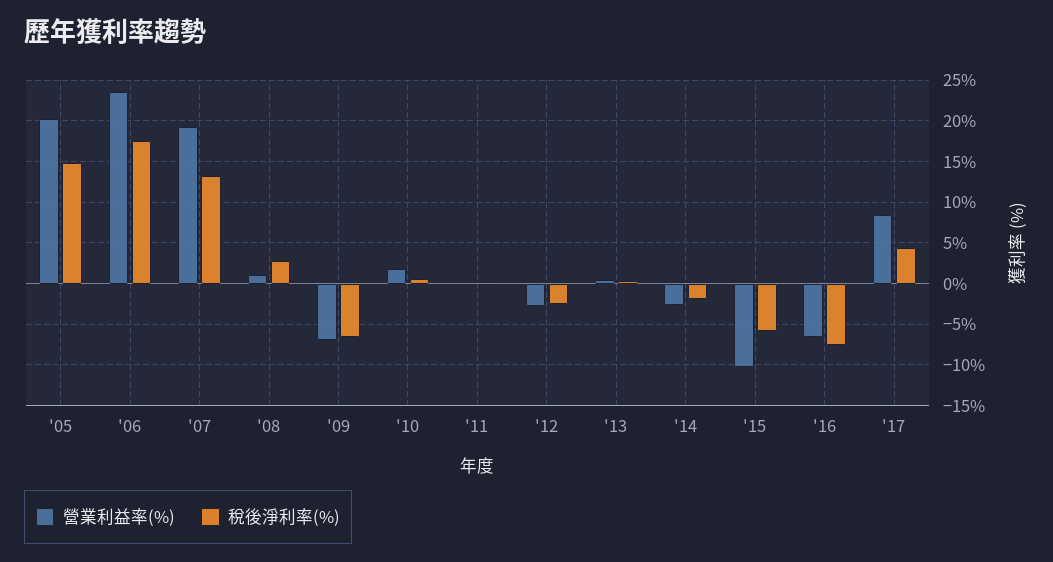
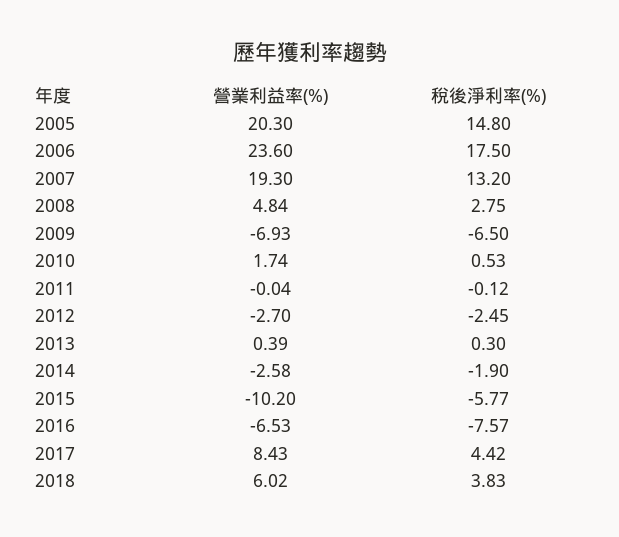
營業利益率(%), '08: 1 -> 4.84
營業利益率(%), 2018: none -> 6.02
稅後淨利率(%), 2018: none -> 3.83

